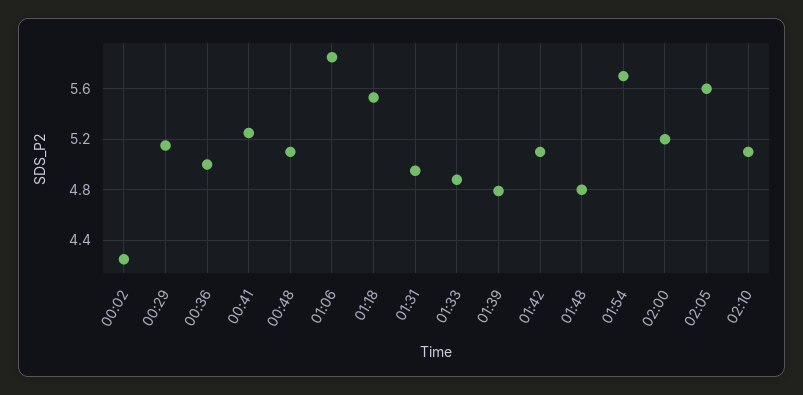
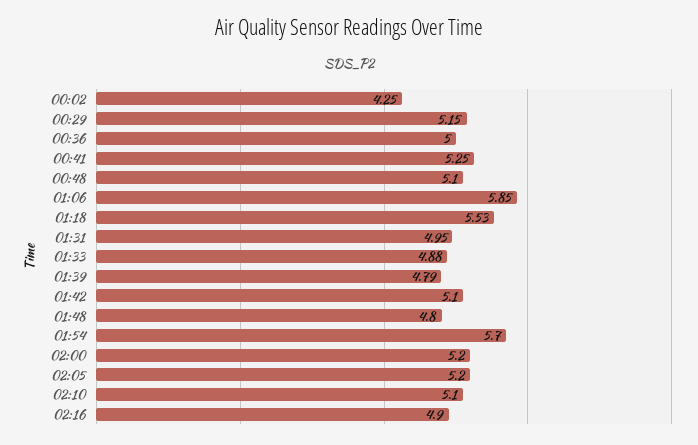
02:05: 5.6 -> 5.2
02:16: none -> 4.9

